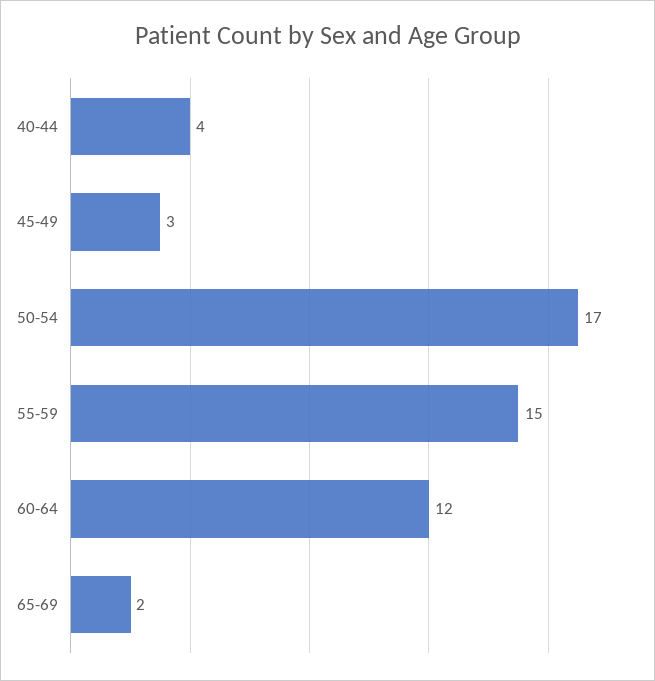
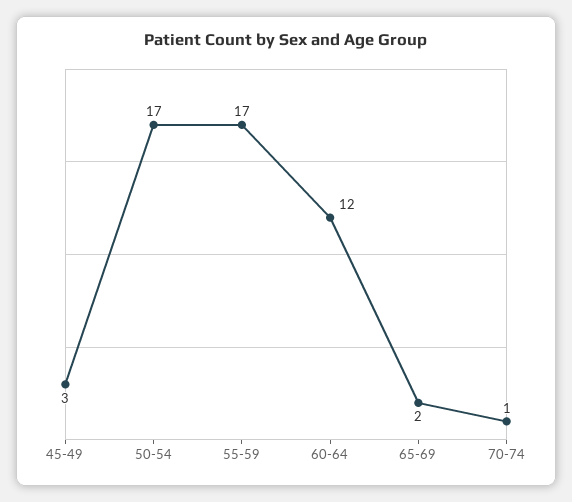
40-44: 4 -> none
55-59: 15 -> 17
70-74: none -> 1

